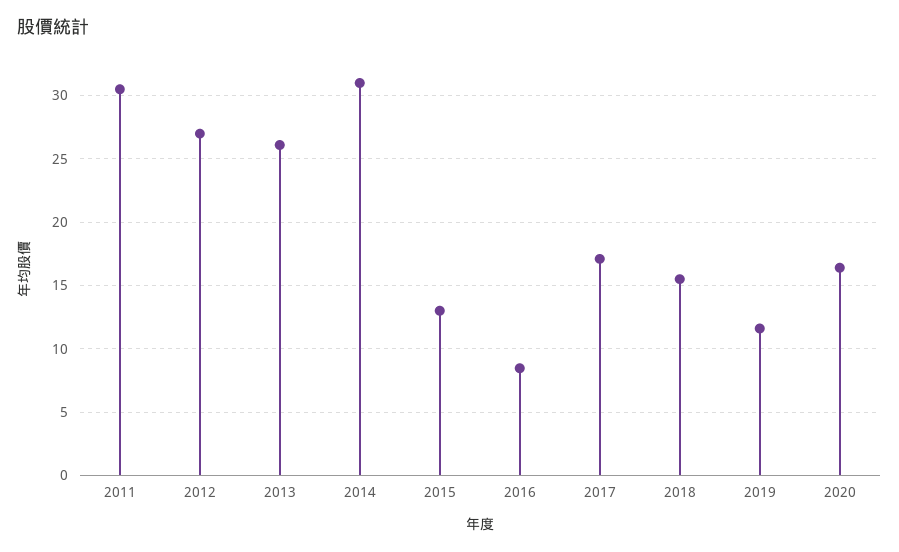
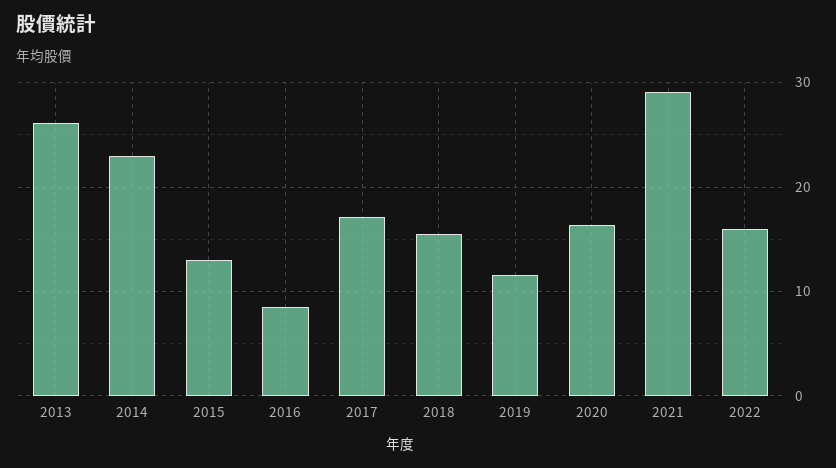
2011: 30.5 -> none
2012: 27 -> none
2014: 31 -> 23
2021: none -> 29
2022: none -> 16

